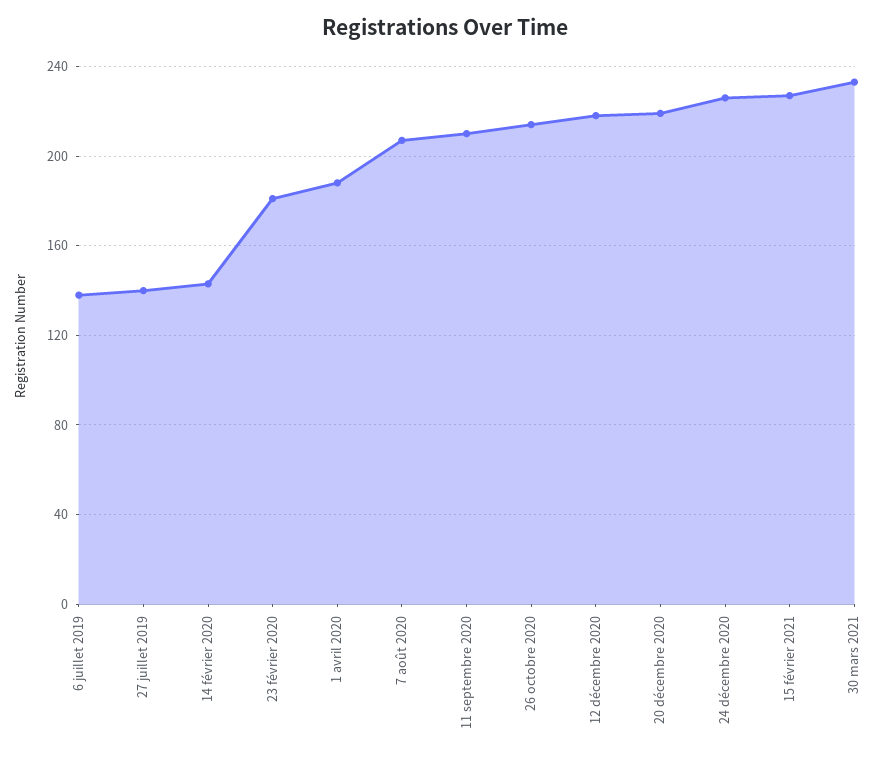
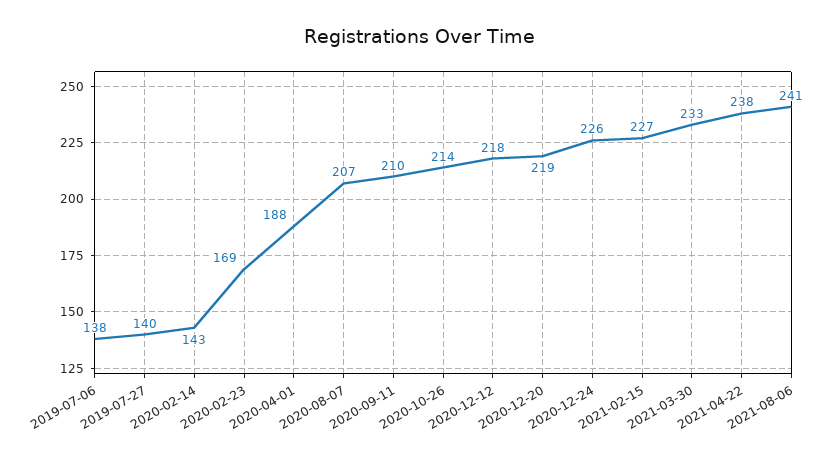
23 février 2020: 180 -> 169
2021-04-22: none -> 238
2021-08-06: none -> 241

